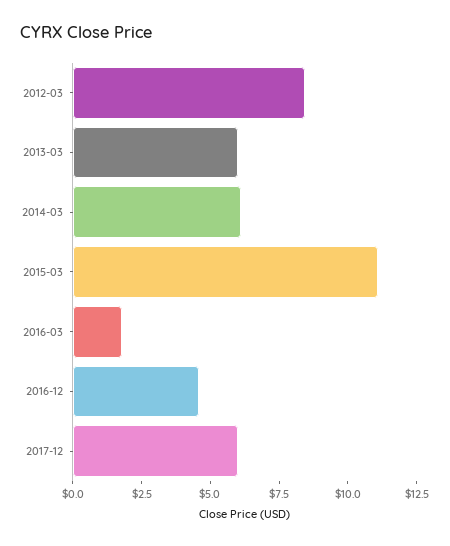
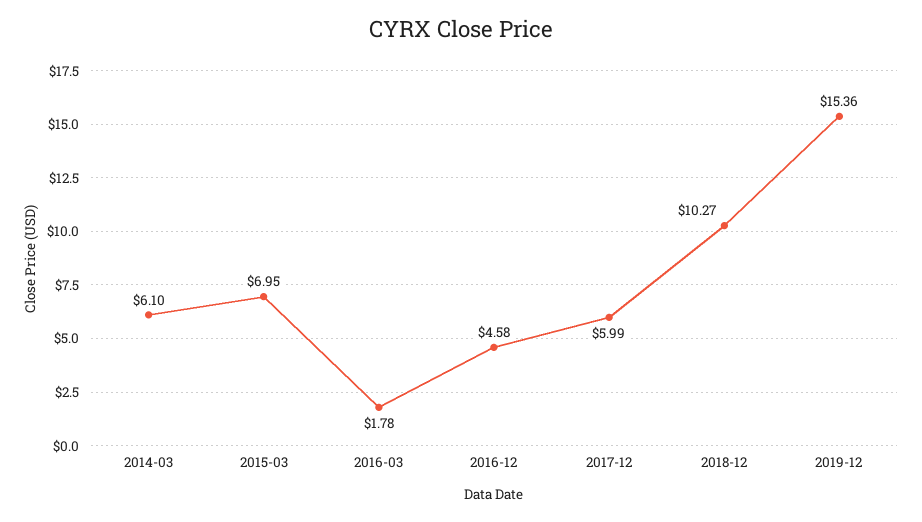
2012-03: 8.5 -> none
2013-03: 6 -> none
2015-03: 11 -> 6.95
2018-12: none -> 10.27
2019-12: none -> 15.36

